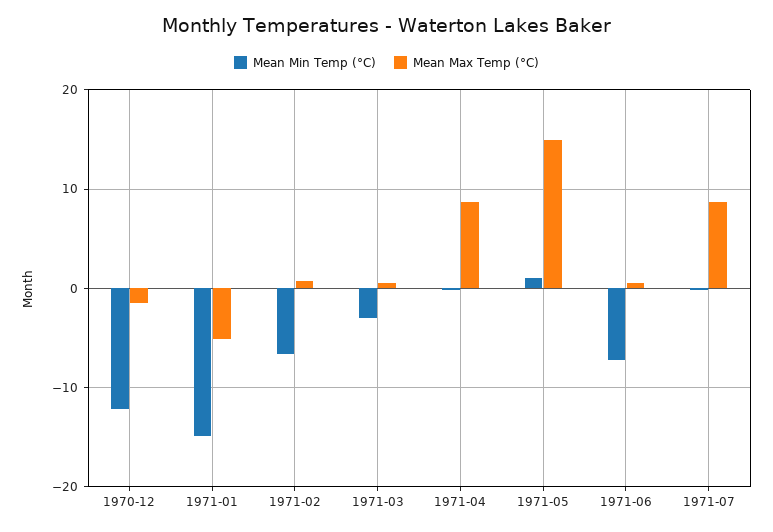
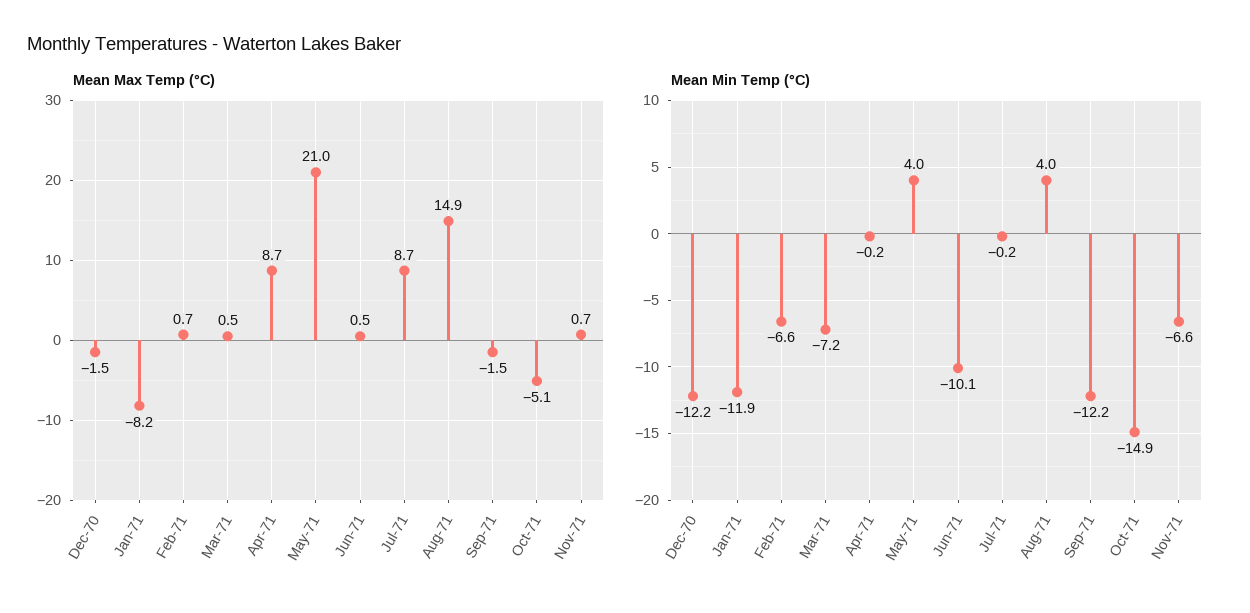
Mean Min Temp (°C), 1971-01: -15 -> -11.9
Mean Max Temp (°C), 1971-01: -5 -> -8.2
Mean Min Temp (°C), 1971-03: -3 -> -7.2
Mean Min Temp (°C), 1971-05: 1 -> 4
Mean Max Temp (°C), 1971-05: 15 -> 21
Mean Min Temp (°C), 1971-06: -7 -> -10.1
Mean Max Temp (°C), Aug-71: none -> 14.9
Mean Max Temp (°C), Sep-71: none -> -1.5
Mean Max Temp (°C), Oct-71: none -> -5.1
Mean Max Temp (°C), Nov-71: none -> 0.7
Mean Min Temp (°C), Aug-71: none -> 4
Mean Min Temp (°C), Sep-71: none -> -12.2
Mean Min Temp (°C), Oct-71: none -> -14.9
Mean Min Temp (°C), Nov-71: none -> -6.6

